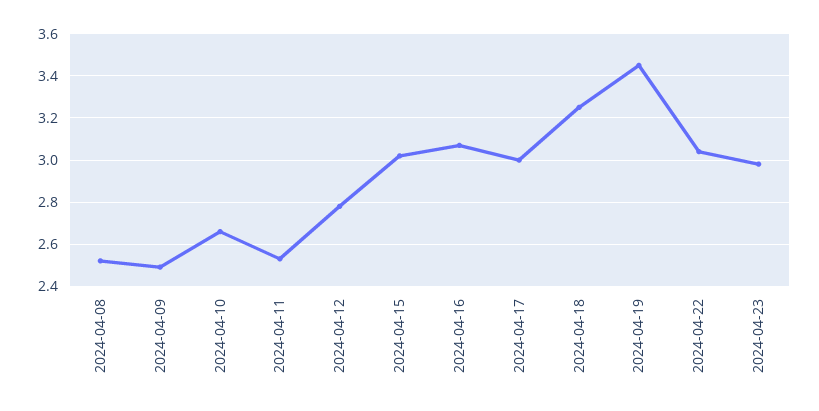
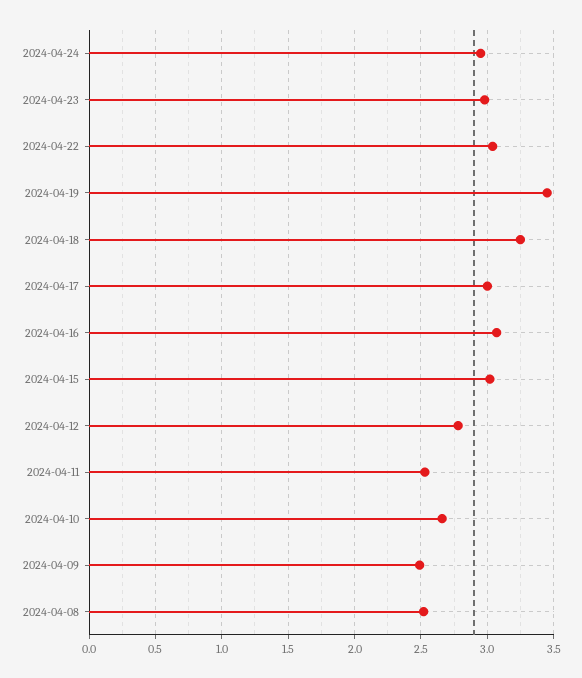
2024-04-24: none -> 2.95

